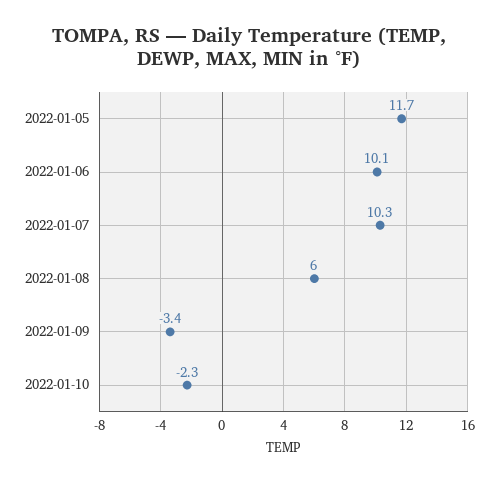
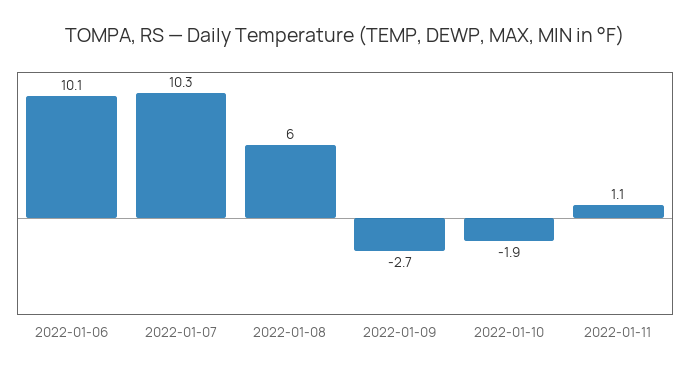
2022-01-05: 11.7 -> none
2022-01-09: -3.4 -> -2.7
2022-01-10: -2.3 -> -1.9
2022-01-11: none -> 1.1

